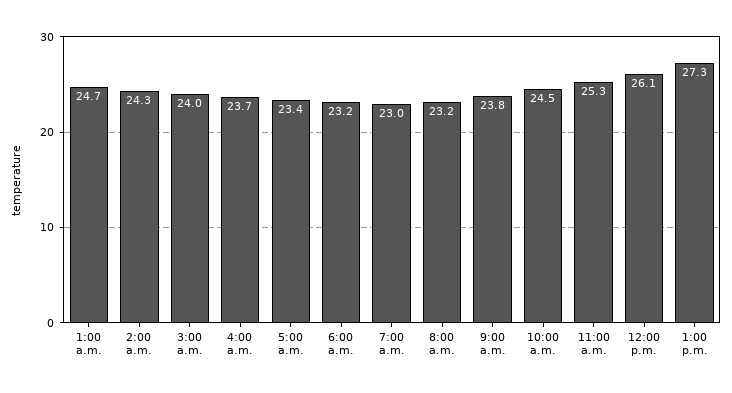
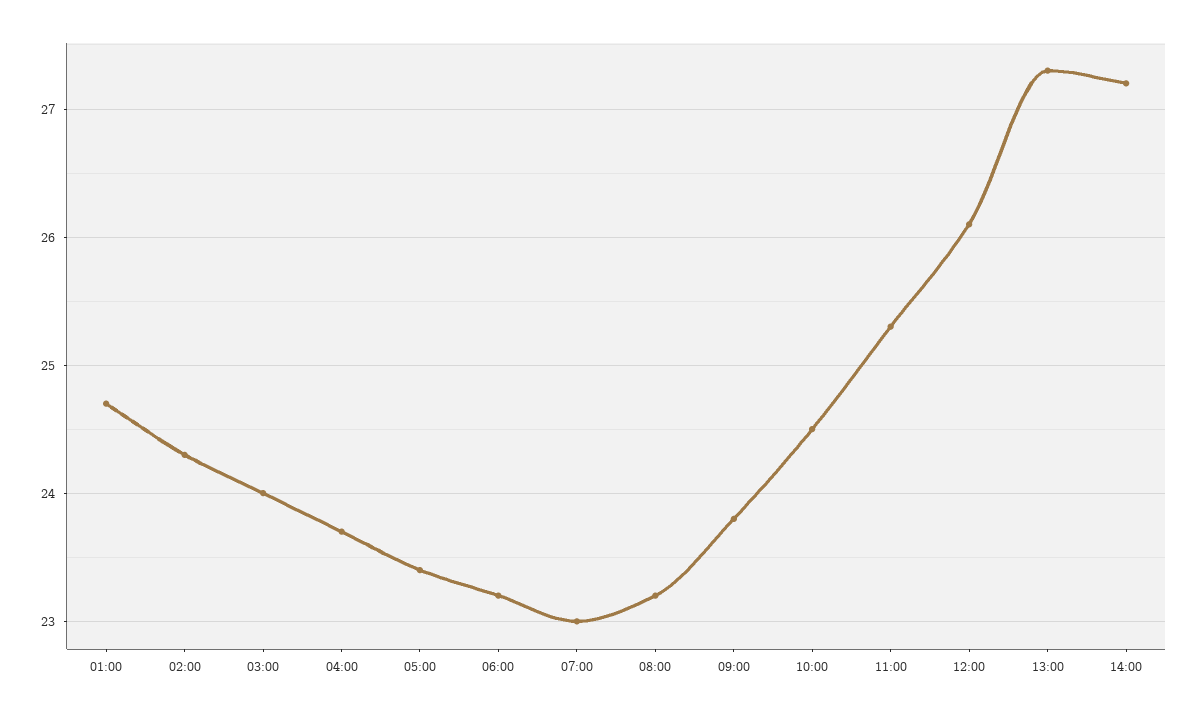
14:00: none -> 27.2

